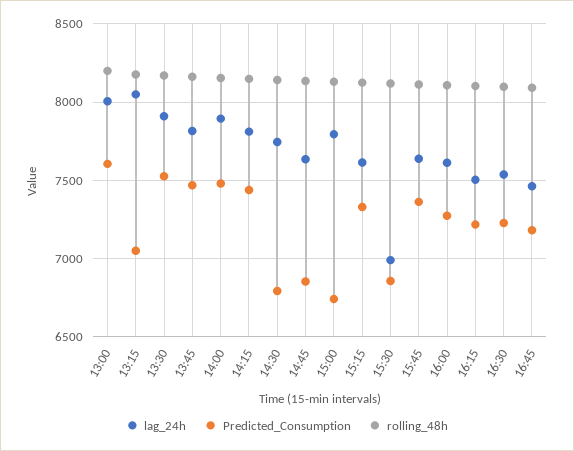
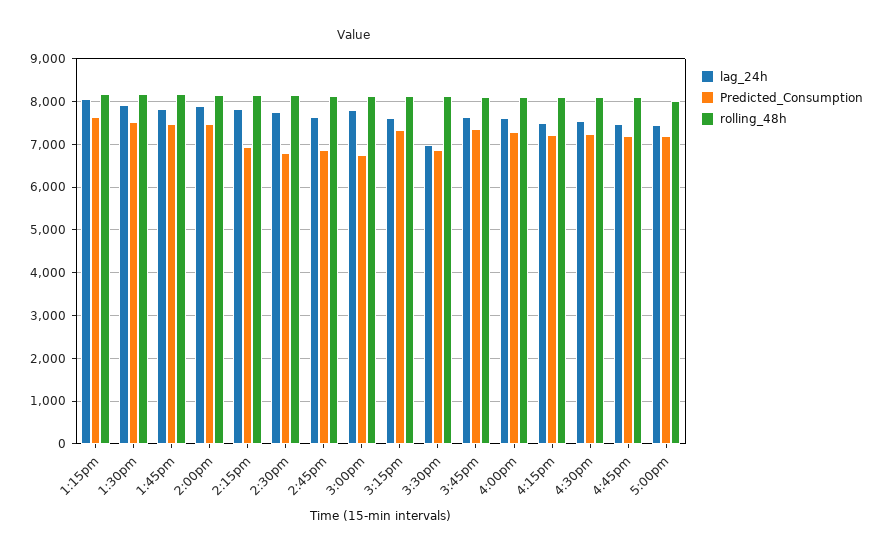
lag_24h, 13:00: 8000 -> none
Predicted_Consumption, 13:00: 7600 -> none
rolling_48h, 13:00: 8200 -> none
Predicted_Consumption, 13:15: 7050 -> 7600
Predicted_Consumption, 14:15: 7450 -> 7000
lag_24h, 5:00pm: none -> 7400
Predicted_Consumption, 5:00pm: none -> 7200
rolling_48h, 5:00pm: none -> 8000

